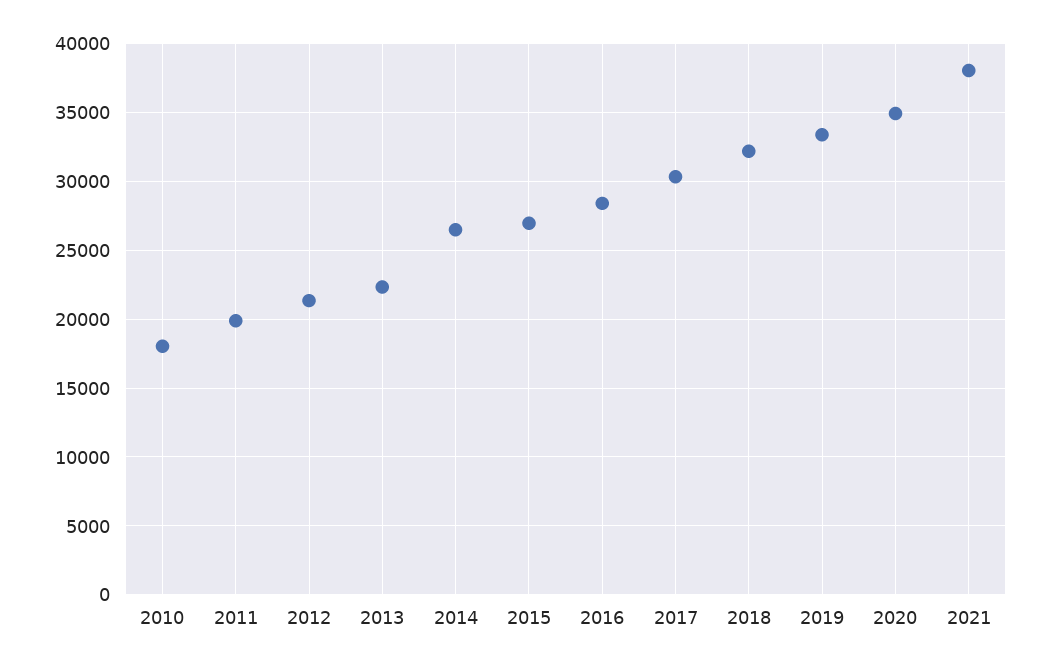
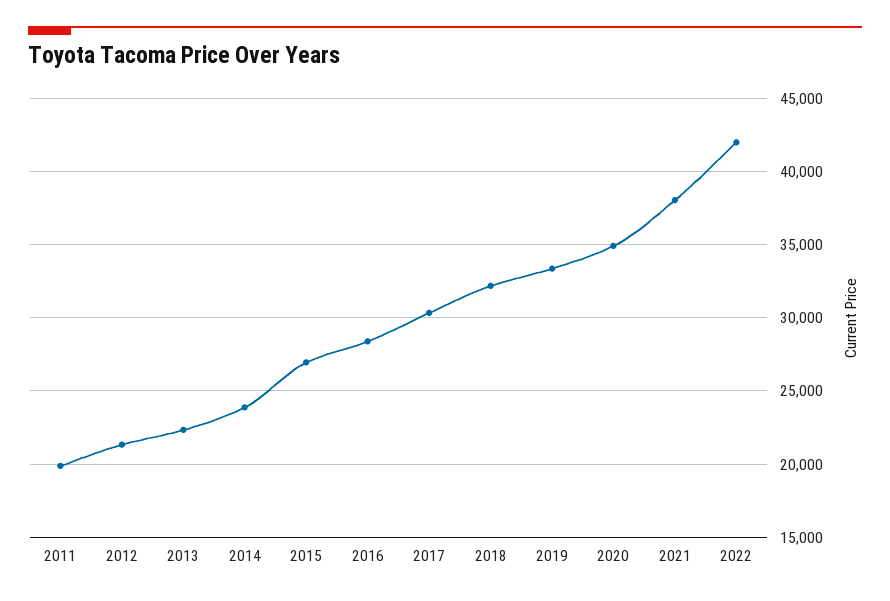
2010: 18000 -> none
2014: 26500 -> 24000
2022: none -> 42000

